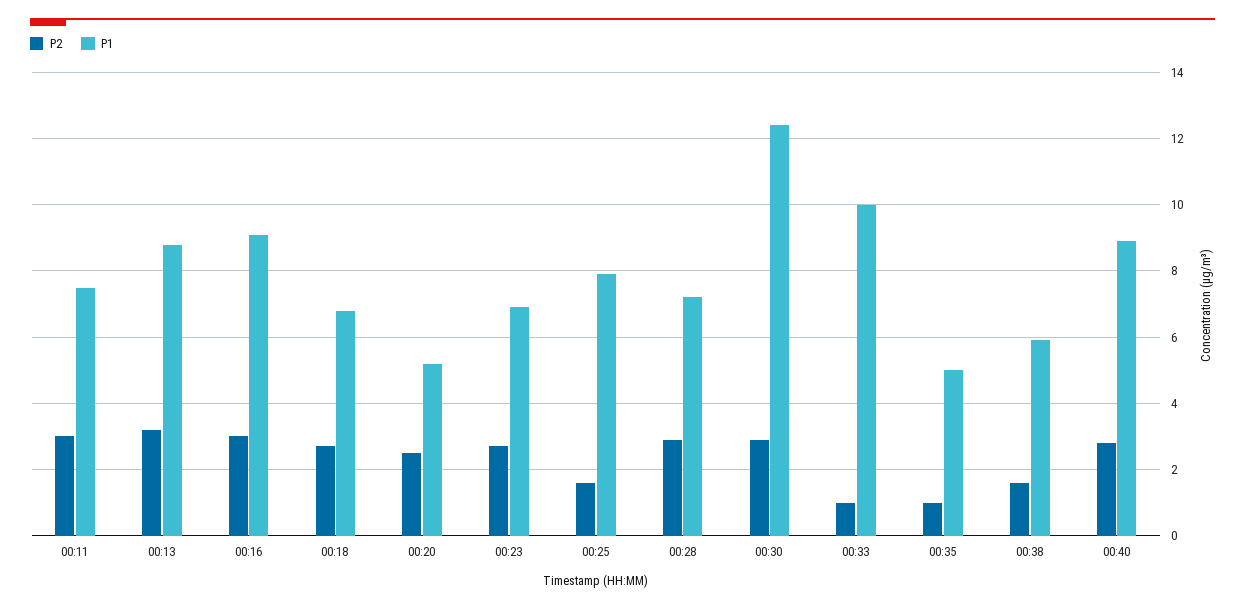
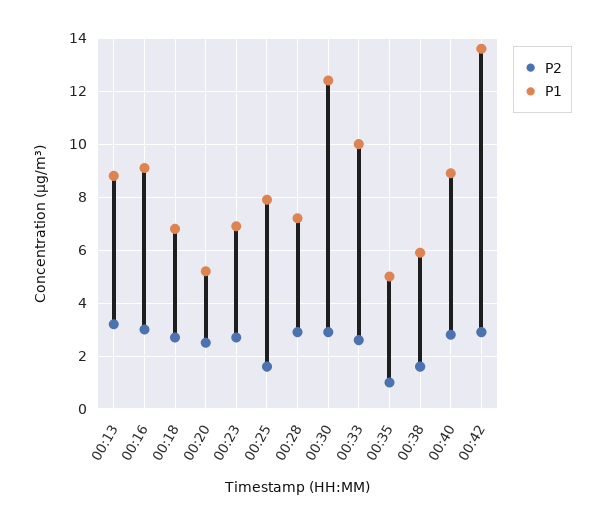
P2, 00:11: 3 -> none
P1, 00:11: 7.5 -> none
P2, 00:33: 1 -> 2.5
P2, 00:42: none -> 3
P1, 00:42: none -> 13.5

